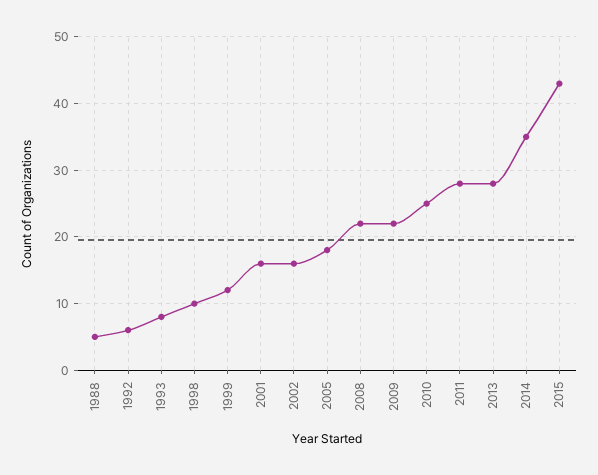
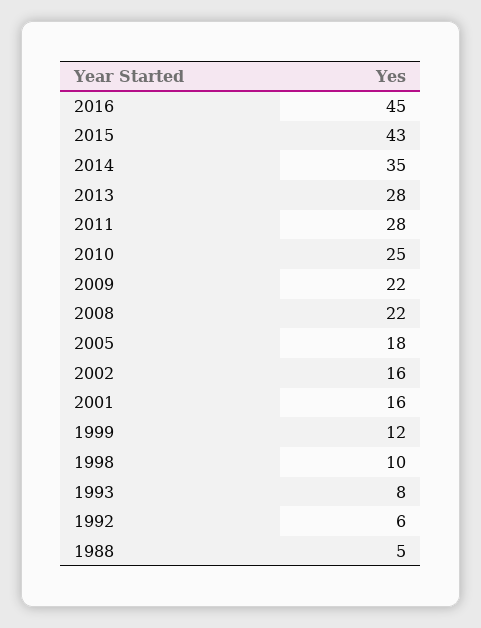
2016: none -> 45

